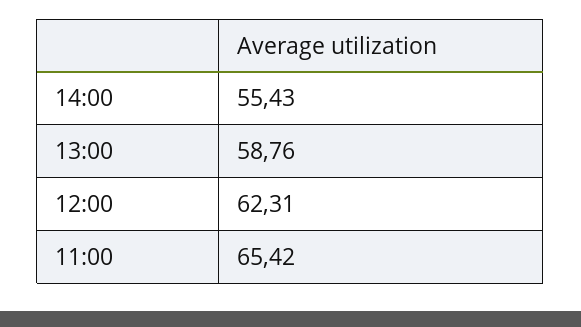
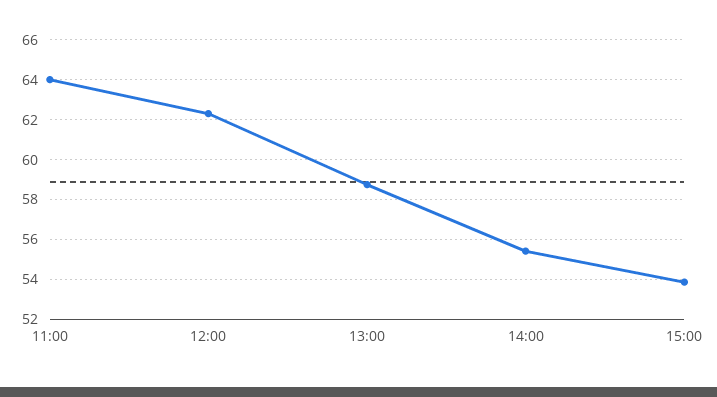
11:00: 65.42 -> 64
15:00: none -> 54

